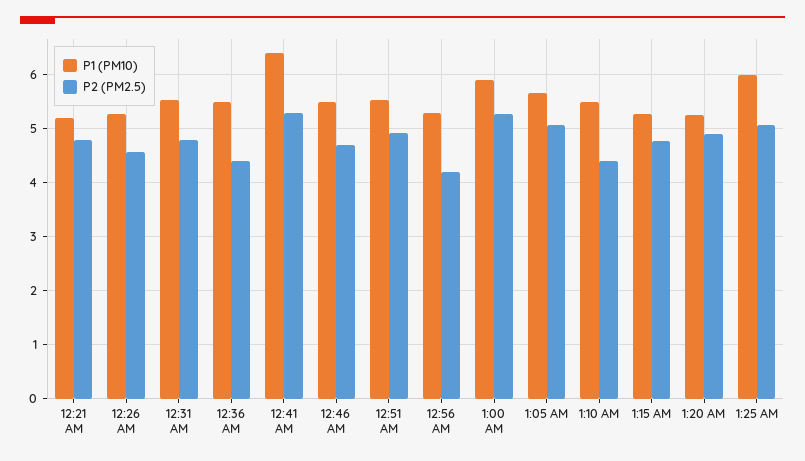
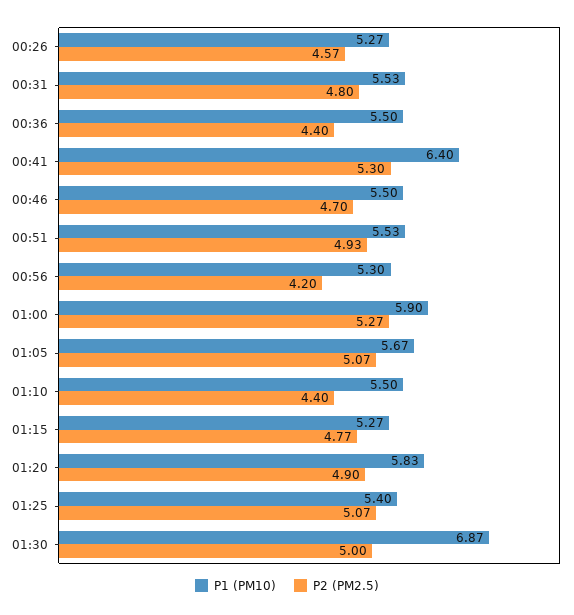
P1 (PM10), 12:21 AM: 5.2 -> none
P2 (PM2.5), 12:21 AM: 4.8 -> none
P1 (PM10), 1:20 AM: 5.2 -> 5.83
P1 (PM10), 1:25 AM: 6 -> 5.4
P1 (PM10), 01:30: none -> 6.87
P2 (PM2.5), 01:30: none -> 5

